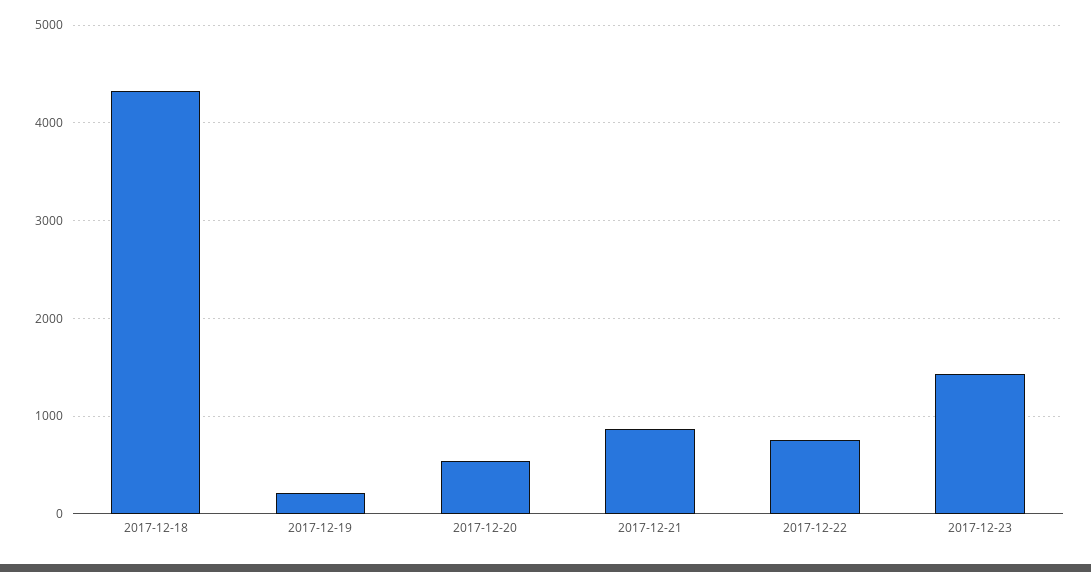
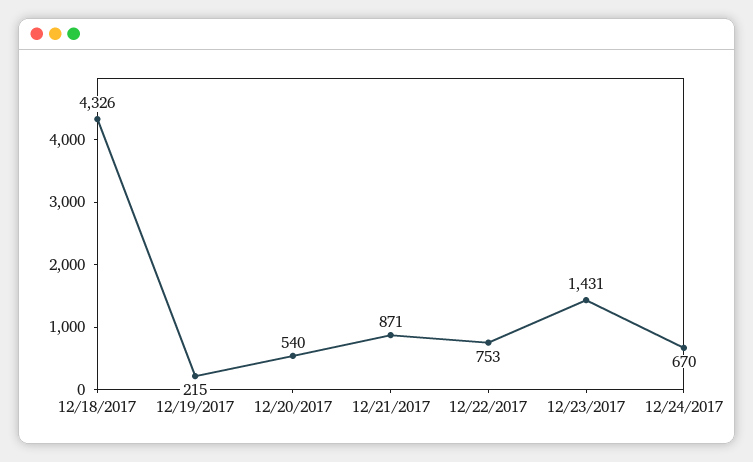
12/24/2017: none -> 670

